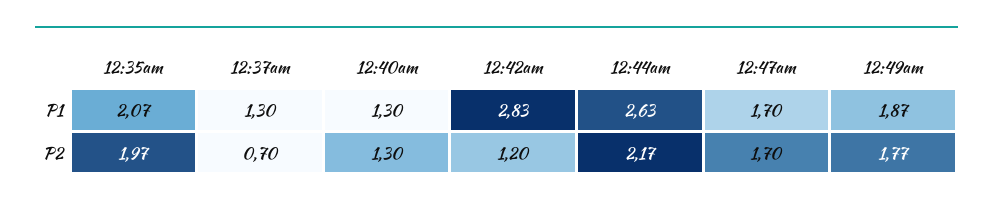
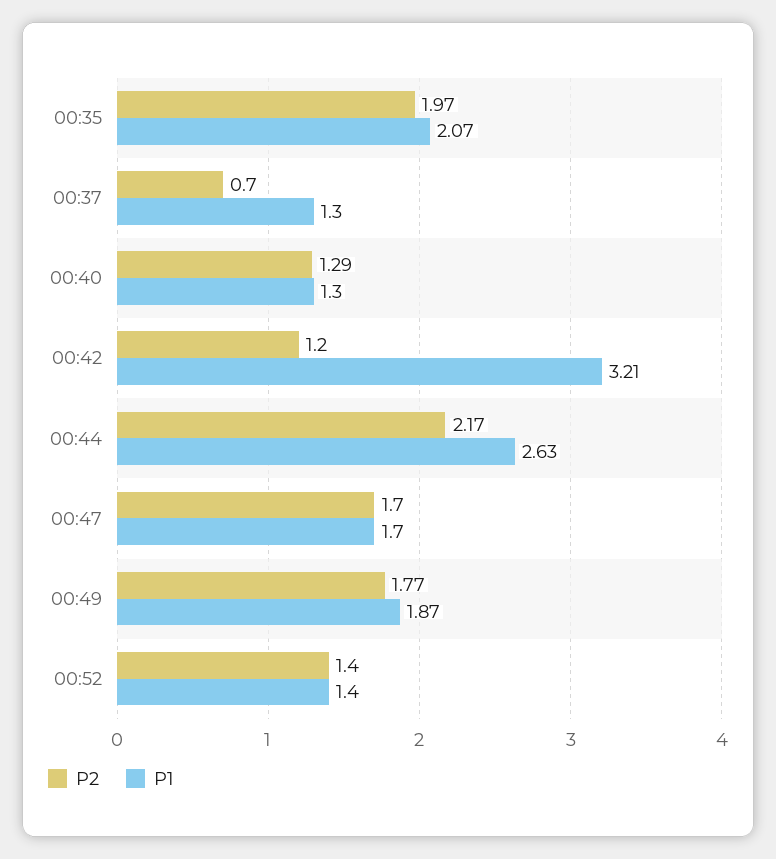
P1, 12:42am: 2.83 -> 3.21
P2, 12:40am: 1.3 -> 1.29
P2, 00:52: none -> 1.4
P1, 00:52: none -> 1.4

